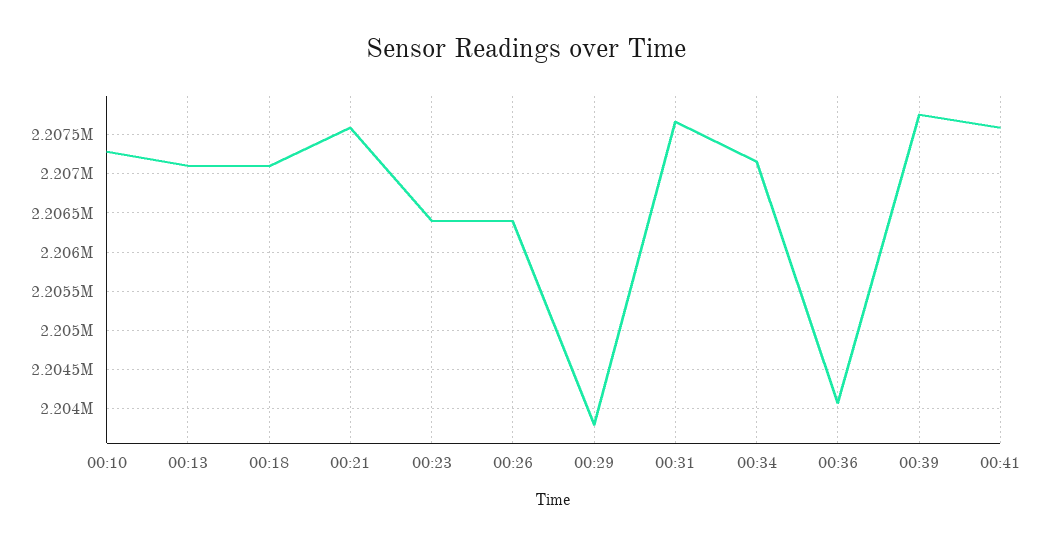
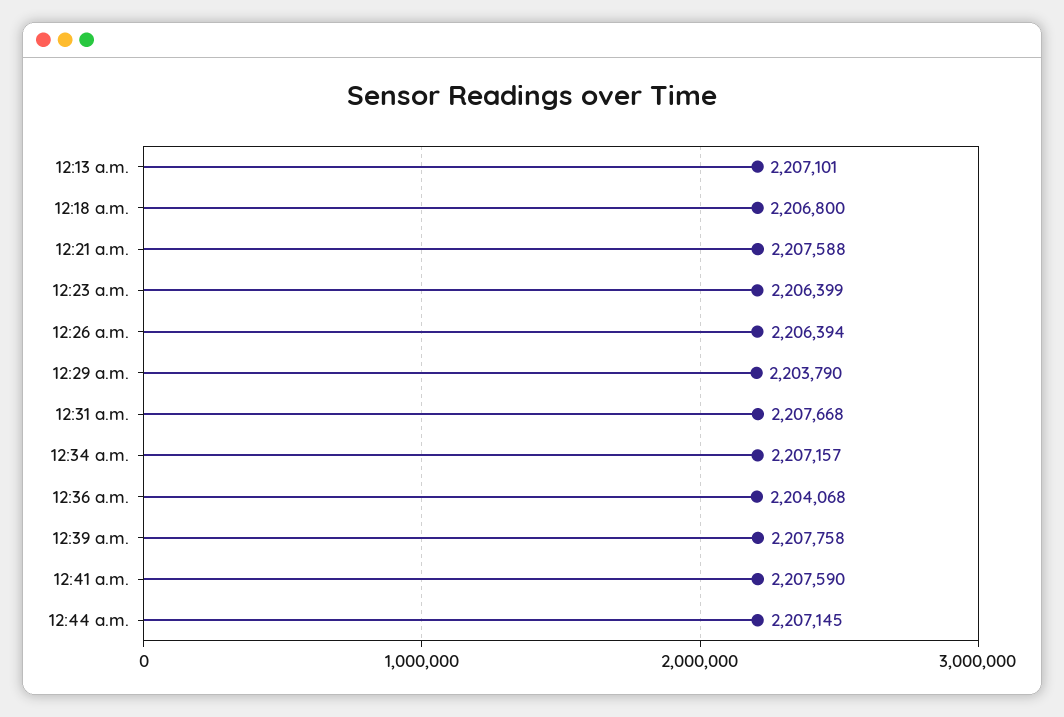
00:10: 2207300 -> none
00:18: 2207100 -> 2206800
12:44 a.m.: none -> 2207145

